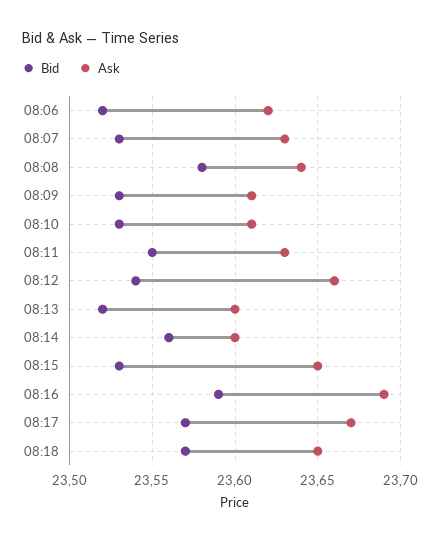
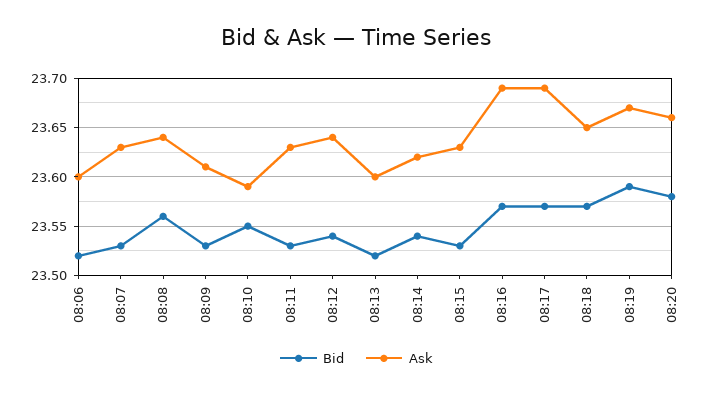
Ask, 08:06: 23.62 -> 23.6
Bid, 08:08: 23.58 -> 23.56
Bid, 08:10: 23.53 -> 23.55
Ask, 08:10: 23.61 -> 23.59
Bid, 08:11: 23.55 -> 23.53
Ask, 08:12: 23.66 -> 23.64
Bid, 08:14: 23.56 -> 23.54
Ask, 08:14: 23.6 -> 23.62
Ask, 08:15: 23.65 -> 23.63
Bid, 08:16: 23.59 -> 23.57
Ask, 08:17: 23.67 -> 23.69
Bid, 08:19: none -> 23.59
Ask, 08:19: none -> 23.67
Bid, 08:20: none -> 23.58
Ask, 08:20: none -> 23.66

